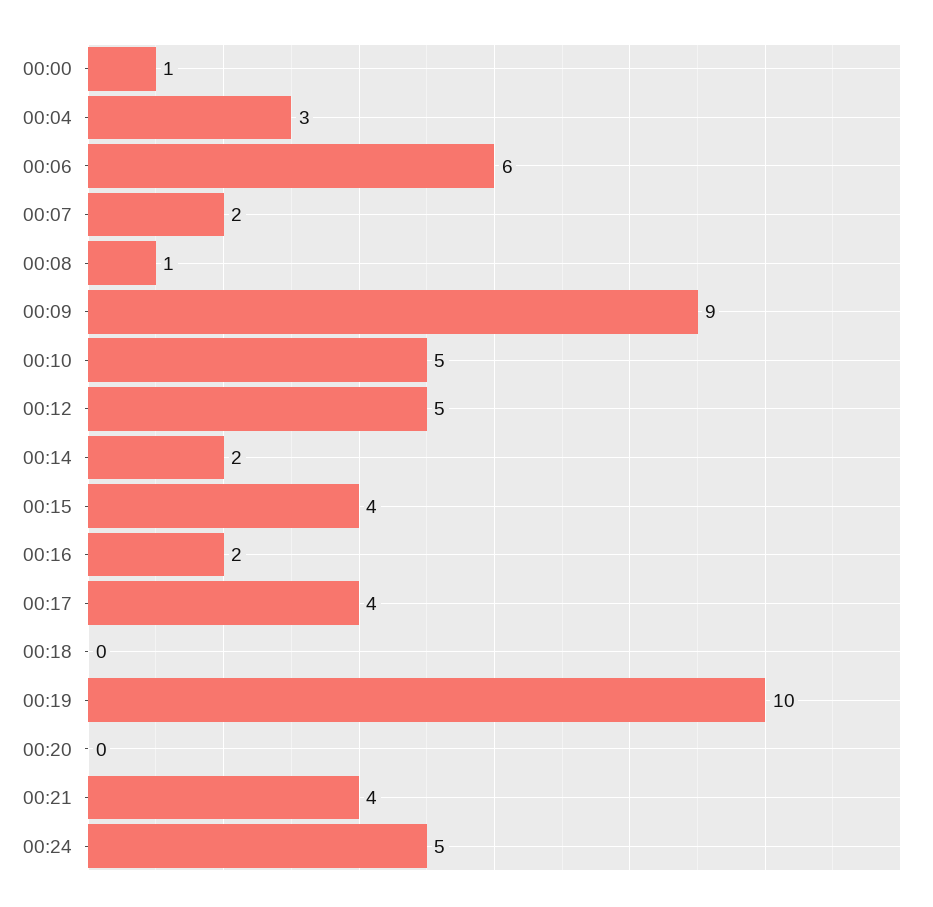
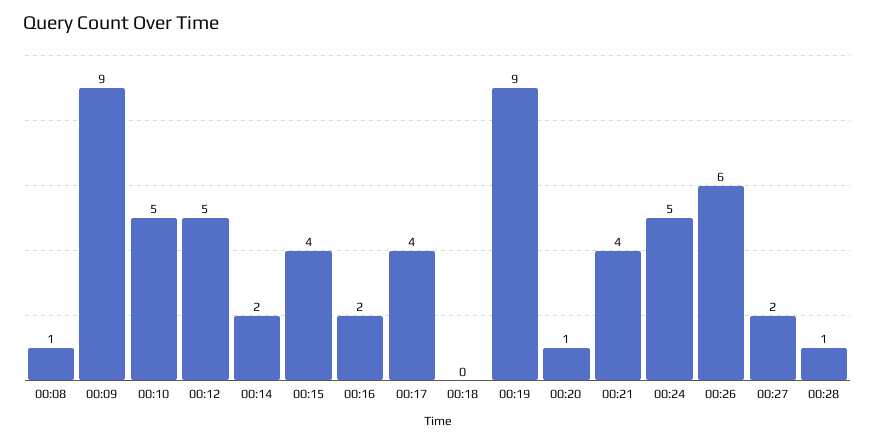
00:00: 1 -> none
00:04: 3 -> none
00:06: 6 -> none
00:07: 2 -> none
00:19: 10 -> 9
00:20: 0 -> 1
00:26: none -> 6
00:27: none -> 2
00:28: none -> 1

